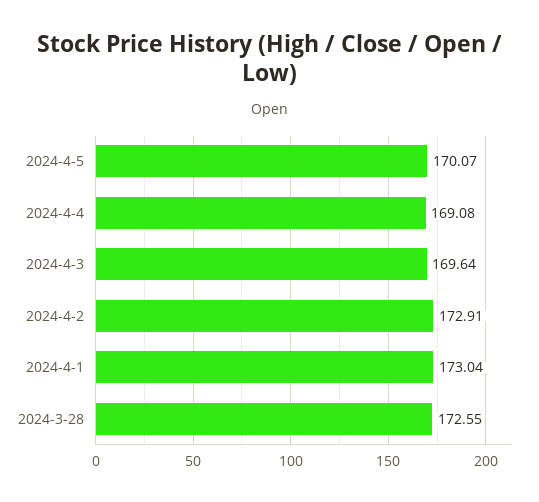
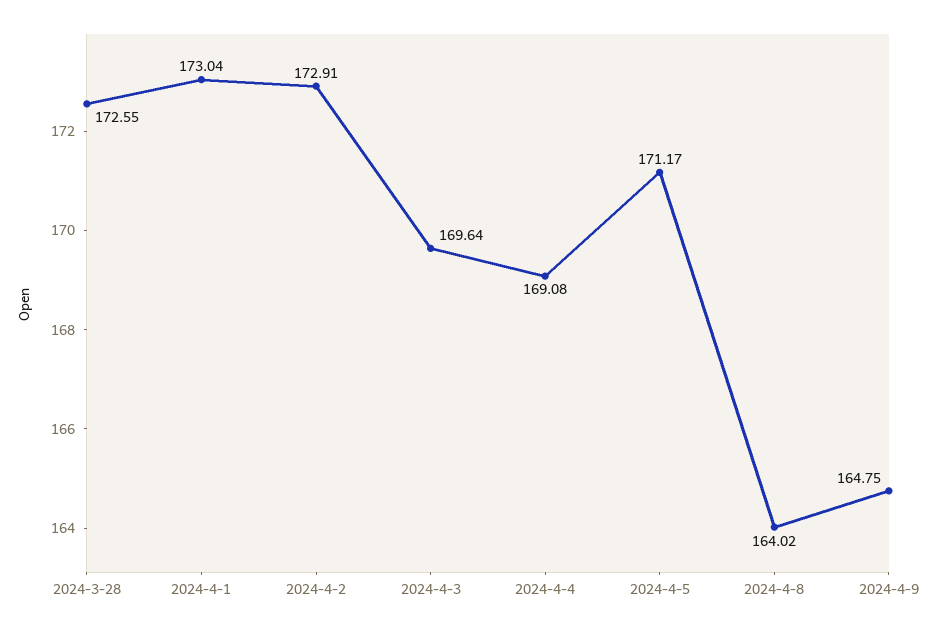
2024-4-5: 170.07 -> 171.17
2024-4-8: none -> 164.02
2024-4-9: none -> 164.75

